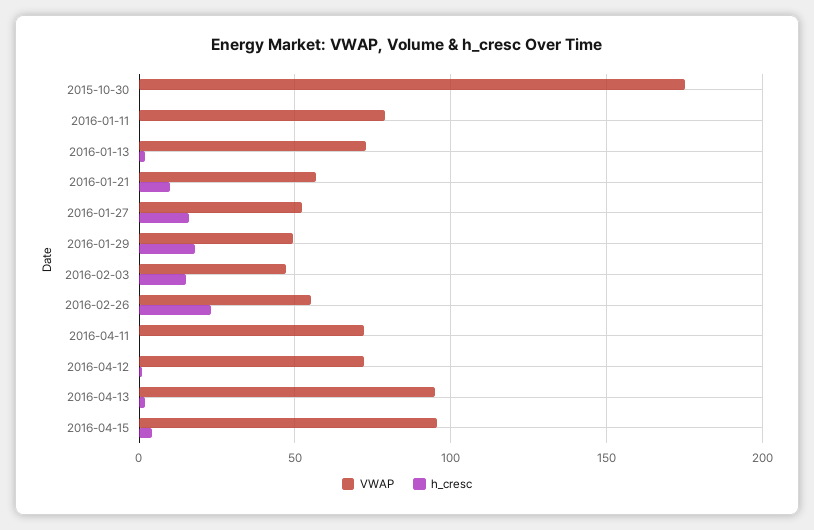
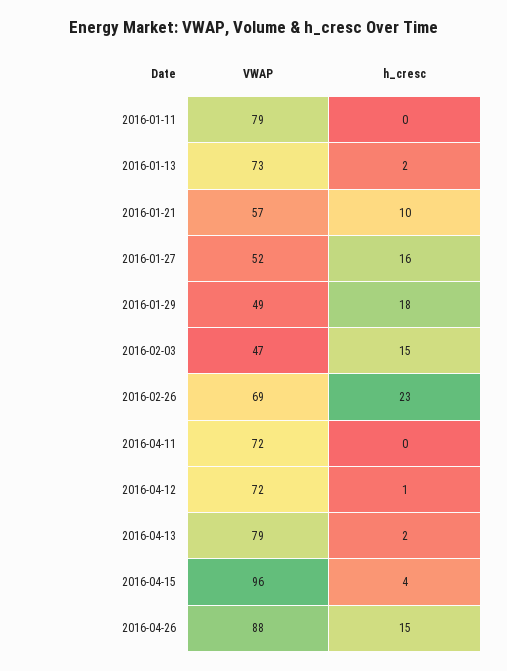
VWAP, 2015-10-30: 175 -> none
h_cresc, 2015-10-30: 0 -> none
VWAP, 2016-02-26: 55 -> 69
VWAP, 2016-04-13: 95 -> 79
VWAP, 2016-04-26: none -> 88
h_cresc, 2016-04-26: none -> 15

